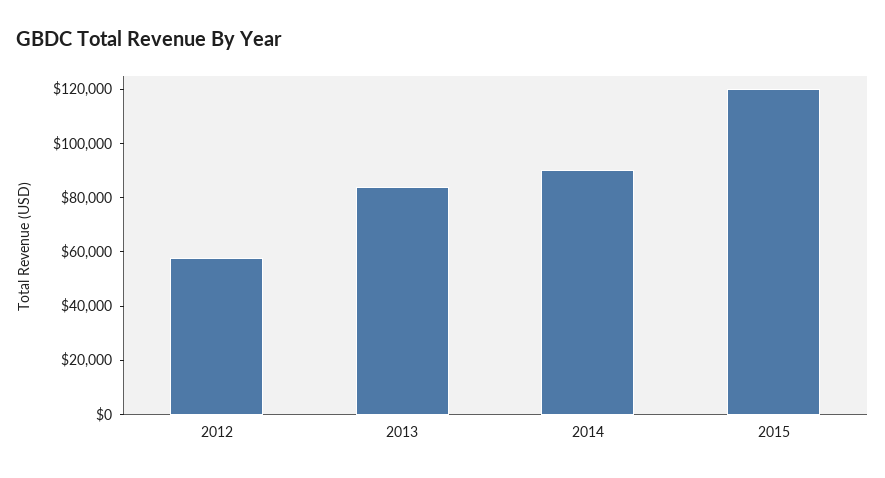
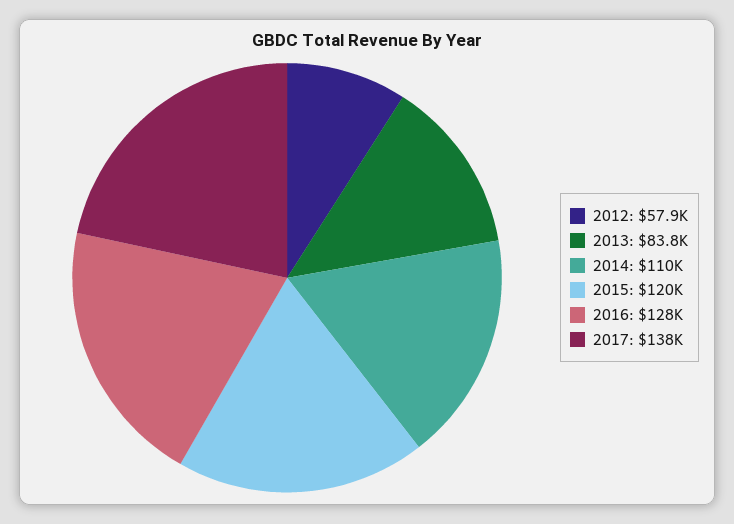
2014: 90000 -> 110000
2016: none -> 128000
2017: none -> 138000

